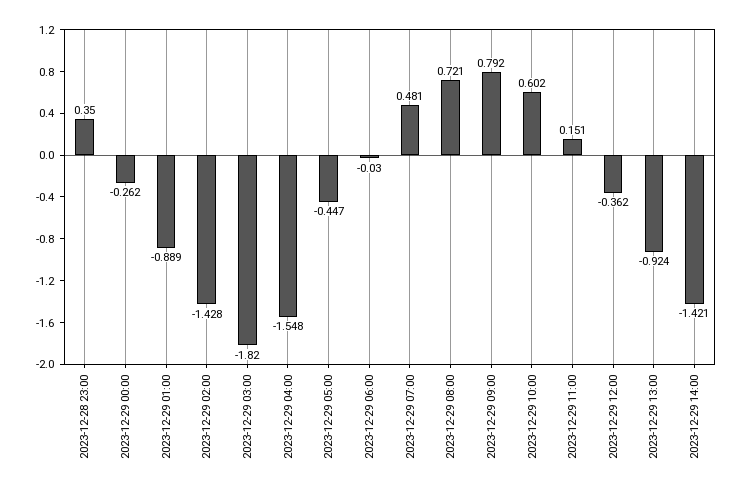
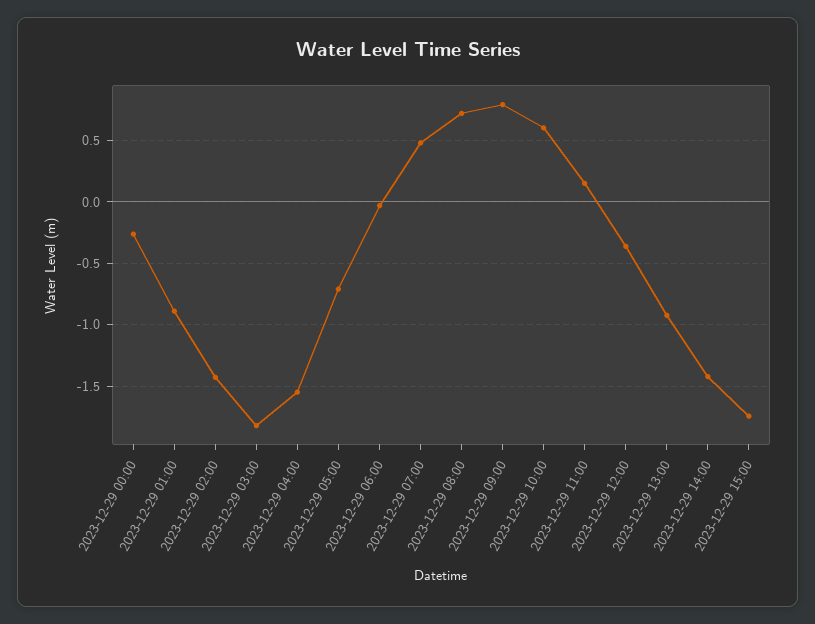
2023-12-28 23:00: 0.35 -> none
2023-12-29 05:00: -0.447 -> -0.7
2023-12-29 15:00: none -> -1.75

